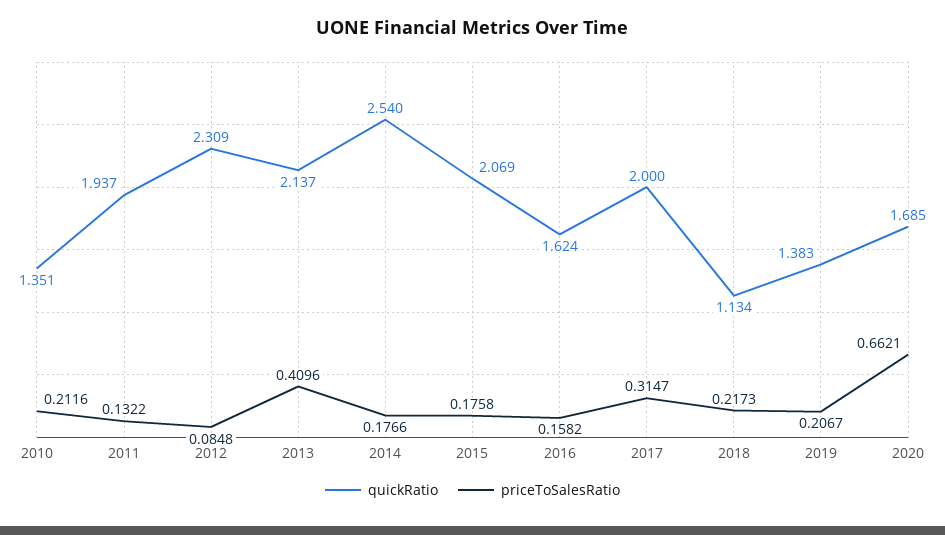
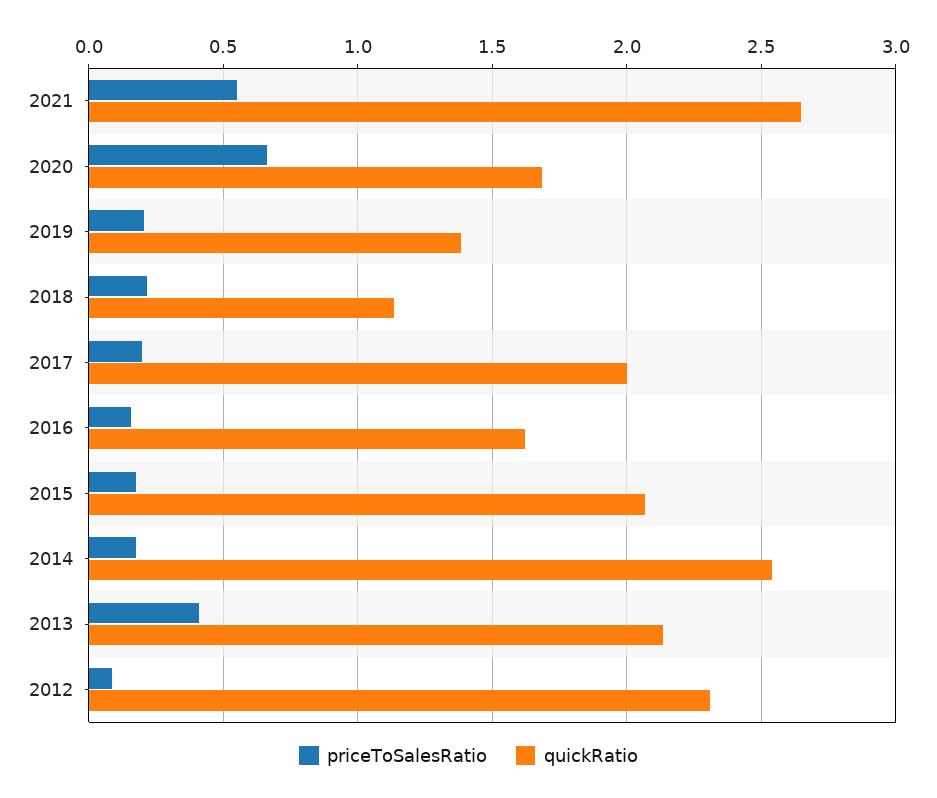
quickRatio, 2010: 1.351 -> none
priceToSalesRatio, 2010: 0.2116 -> none
quickRatio, 2011: 1.937 -> none
priceToSalesRatio, 2011: 0.1322 -> none
priceToSalesRatio, 2017: 0.3147 -> 0.2
priceToSalesRatio, 2021: none -> 0.55
quickRatio, 2021: none -> 2.65

